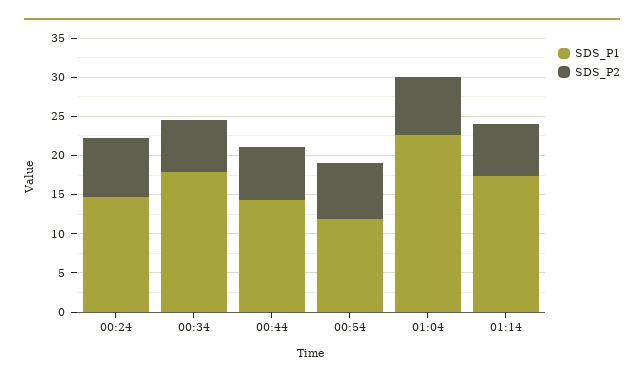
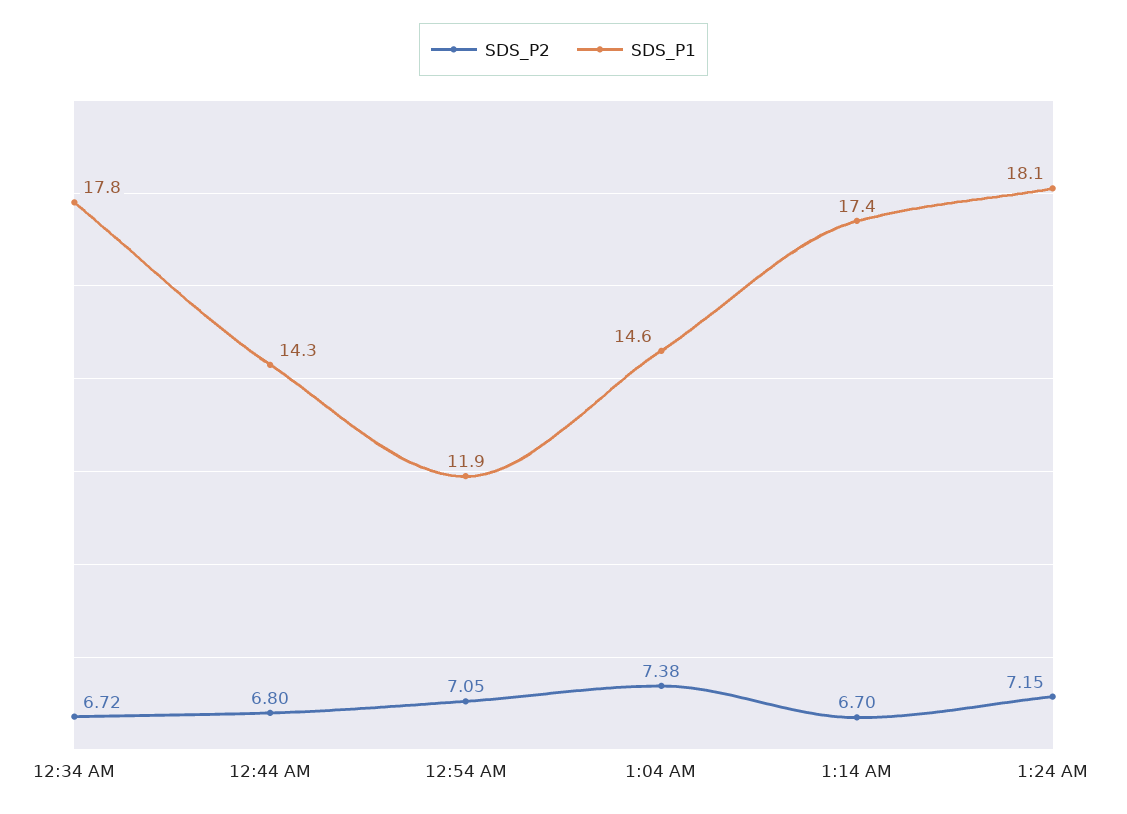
SDS_P1, 00:24: 15 -> none
SDS_P2, 00:24: 7.5 -> none
SDS_P1, 01:04: 22.5 -> 14.6
SDS_P2, 1:24 AM: none -> 7.15
SDS_P1, 1:24 AM: none -> 18.1

